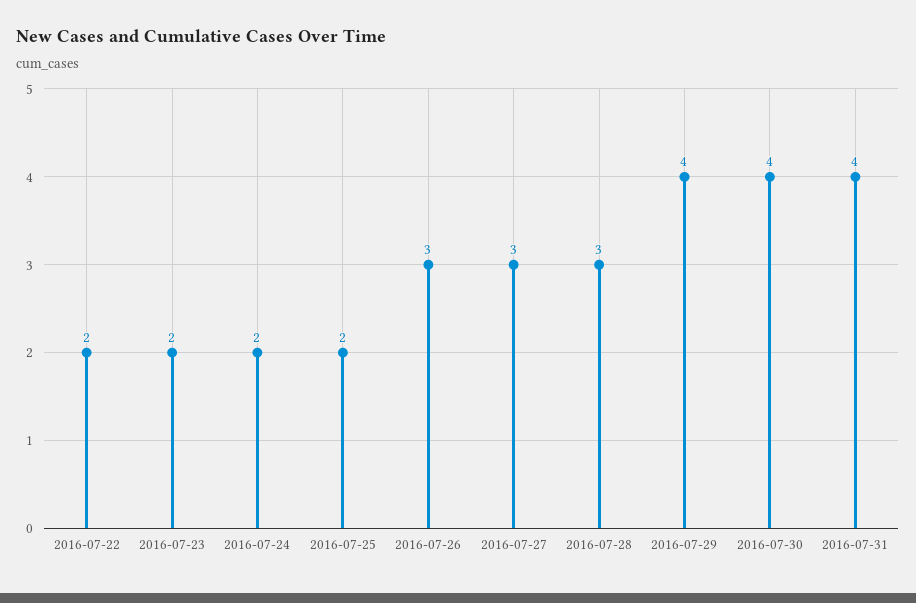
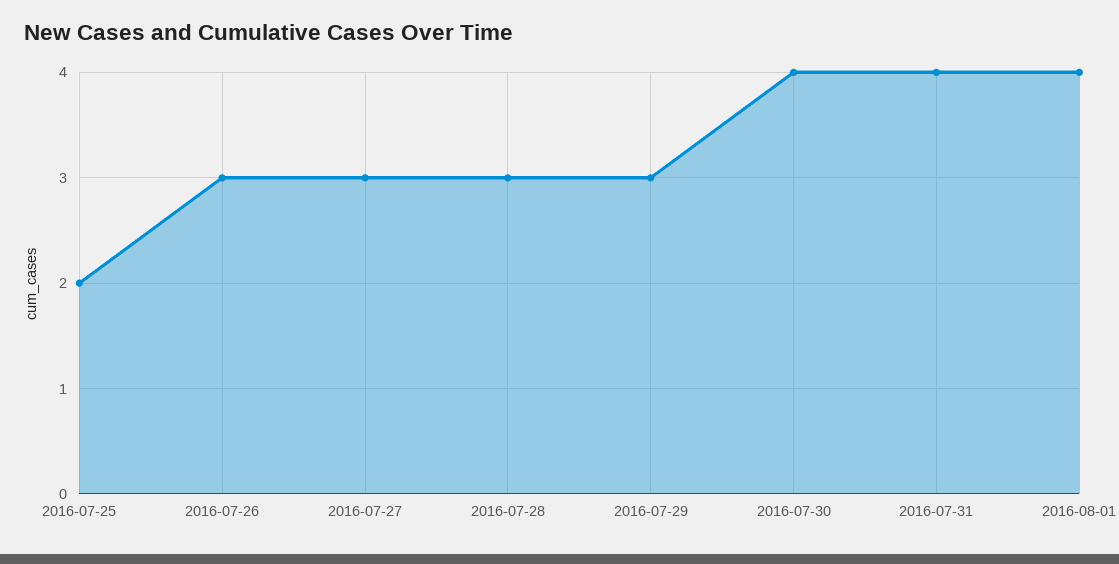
2016-07-22: 2 -> none
2016-07-23: 2 -> none
2016-07-24: 2 -> none
2016-07-29: 4 -> 3
2016-08-01: none -> 4

